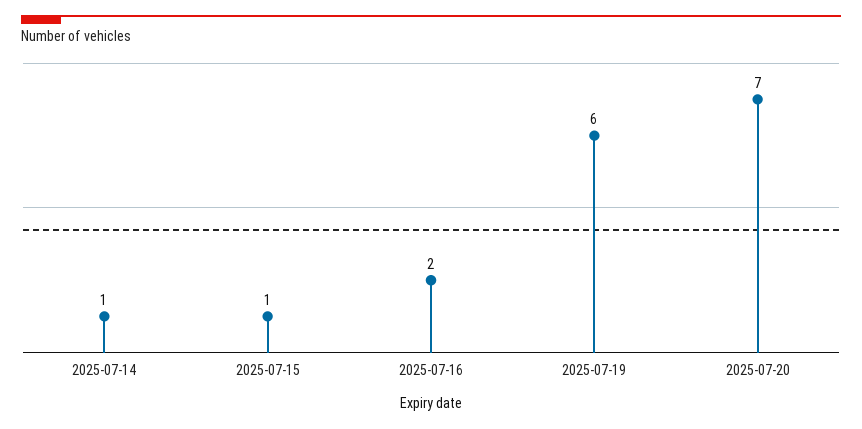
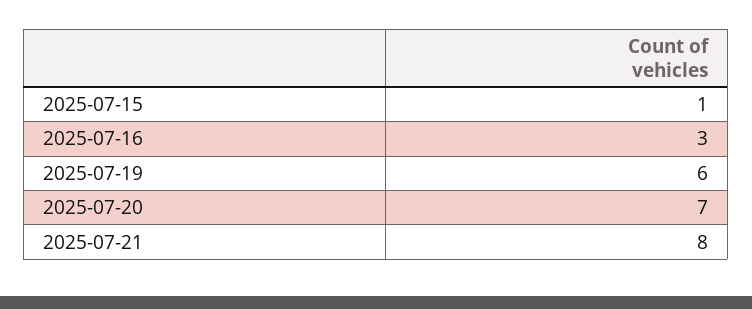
2025-07-14: 1 -> none
2025-07-16: 2 -> 3
2025-07-21: none -> 8

